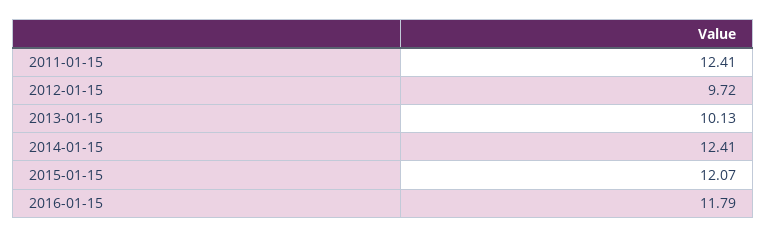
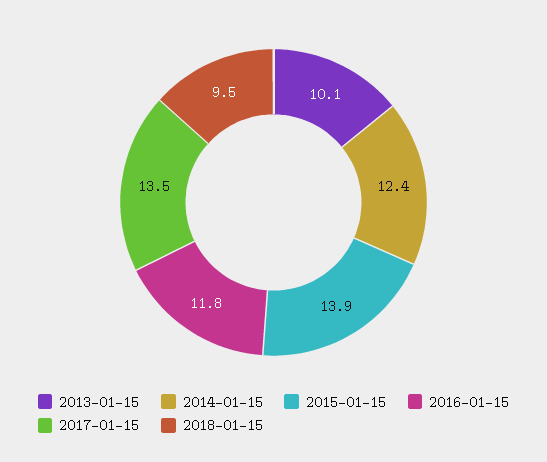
2011-01-15: 12.41 -> none
2012-01-15: 9.72 -> none
2015-01-15: 12.07 -> 13.9
2017-01-15: none -> 13.5
2018-01-15: none -> 9.5

